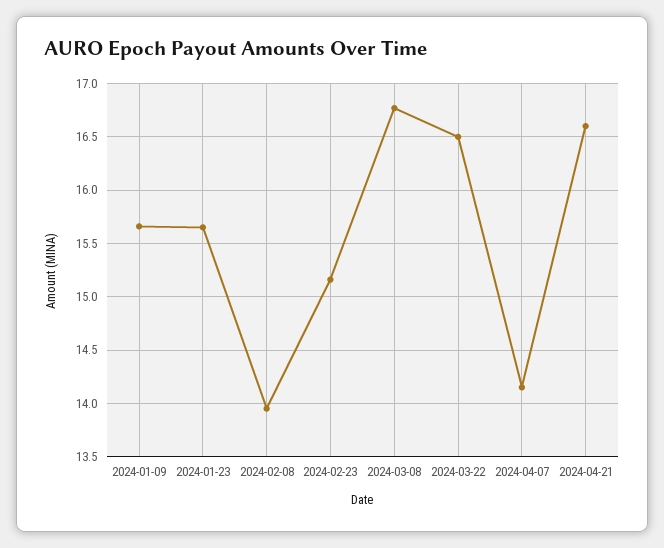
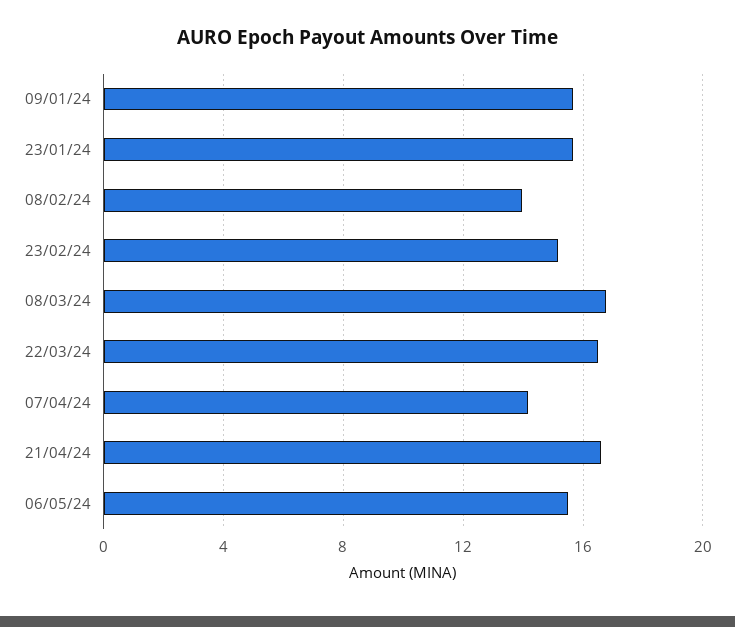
06/05/24: none -> 15.5

